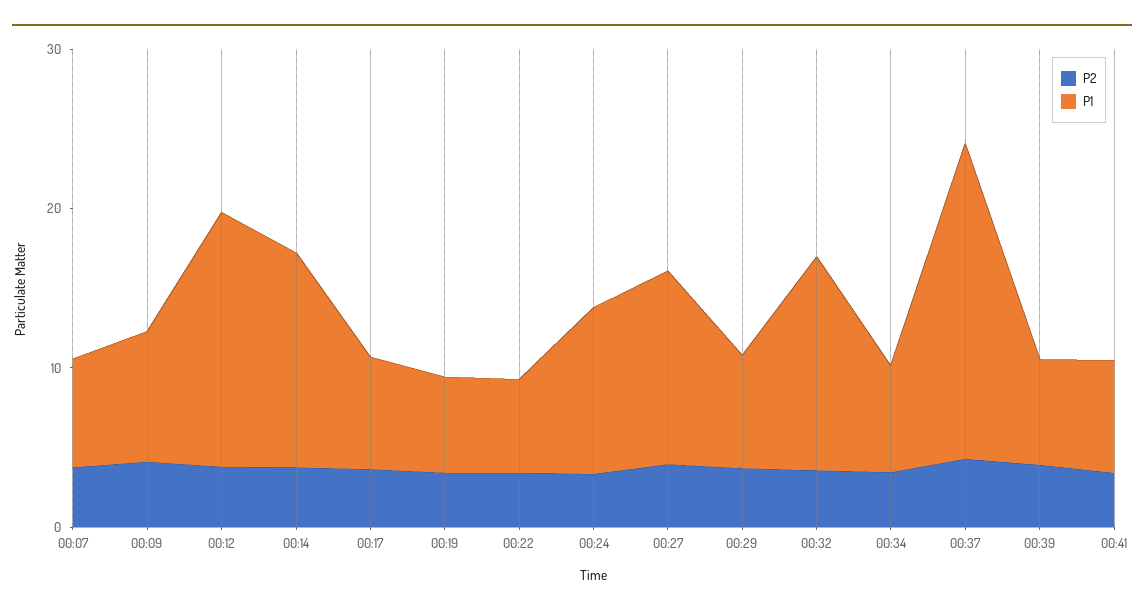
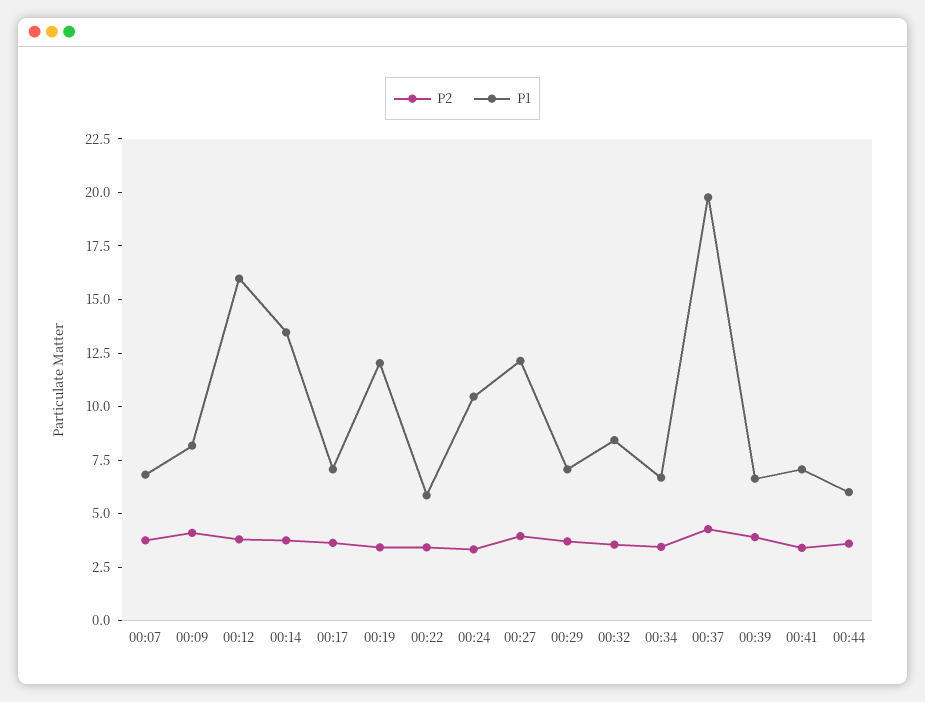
P1, 00:19: 6 -> 12
P1, 00:32: 14 -> 8.5
P2, 00:44: none -> 3.5
P1, 00:44: none -> 6

